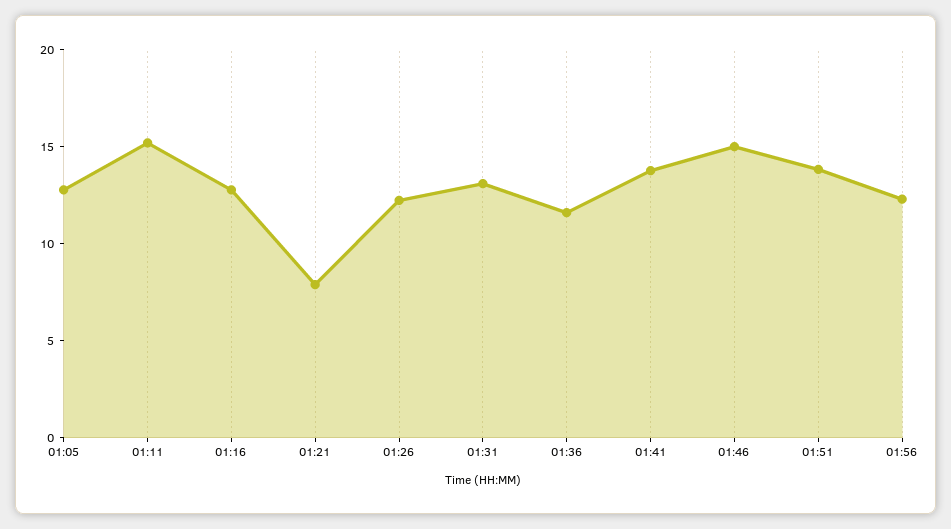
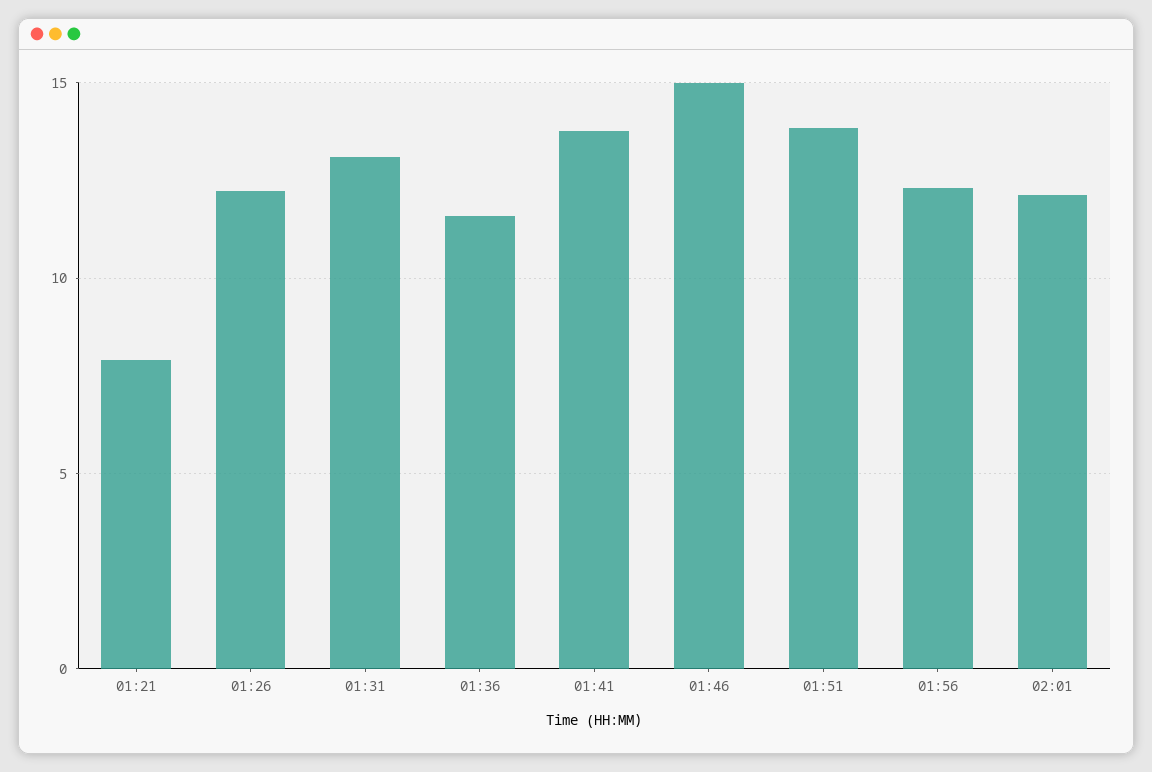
01:05: 13 -> none
01:11: 15 -> none
01:16: 13 -> none
02:01: none -> 12

